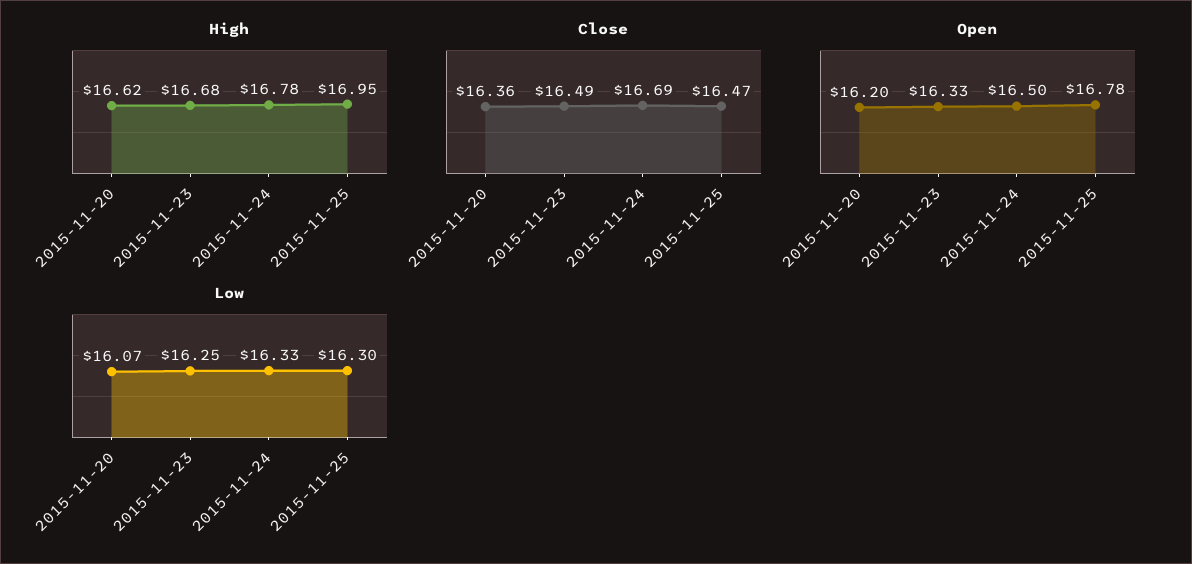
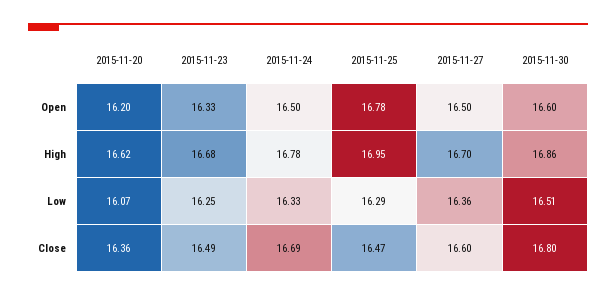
Low, 2015-11-25: 16.3 -> 16.29
Open, 2015-11-27: none -> 16.5
Open, 2015-11-30: none -> 16.6
High, 2015-11-27: none -> 16.7
High, 2015-11-30: none -> 16.86
Low, 2015-11-27: none -> 16.36
Low, 2015-11-30: none -> 16.51
Close, 2015-11-27: none -> 16.6
Close, 2015-11-30: none -> 16.8

